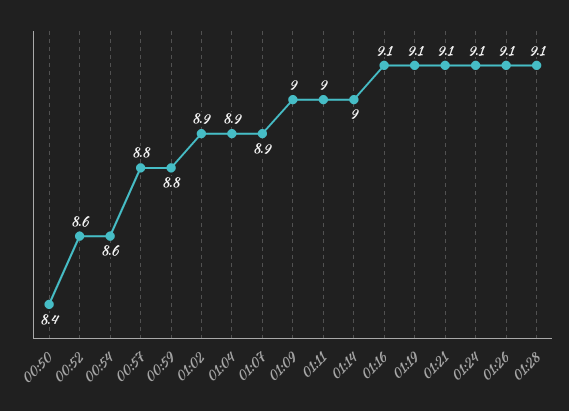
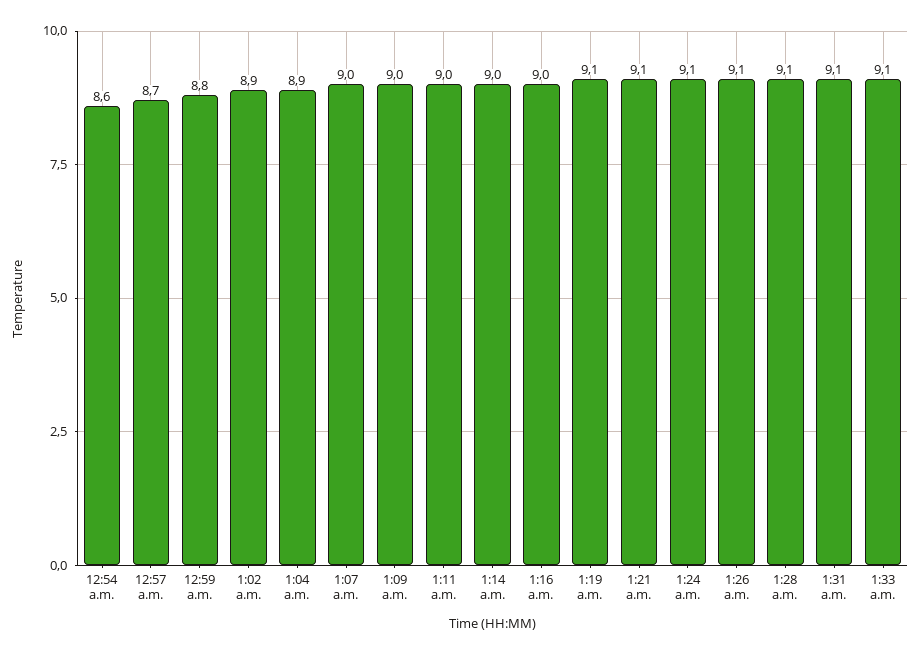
00:50: 8.4 -> none
00:52: 8.6 -> none
00:57: 8.8 -> 8.7
01:07: 8.9 -> 9
01:16: 9.1 -> 9
1:31 a.m.: none -> 9.1
1:33 a.m.: none -> 9.1

